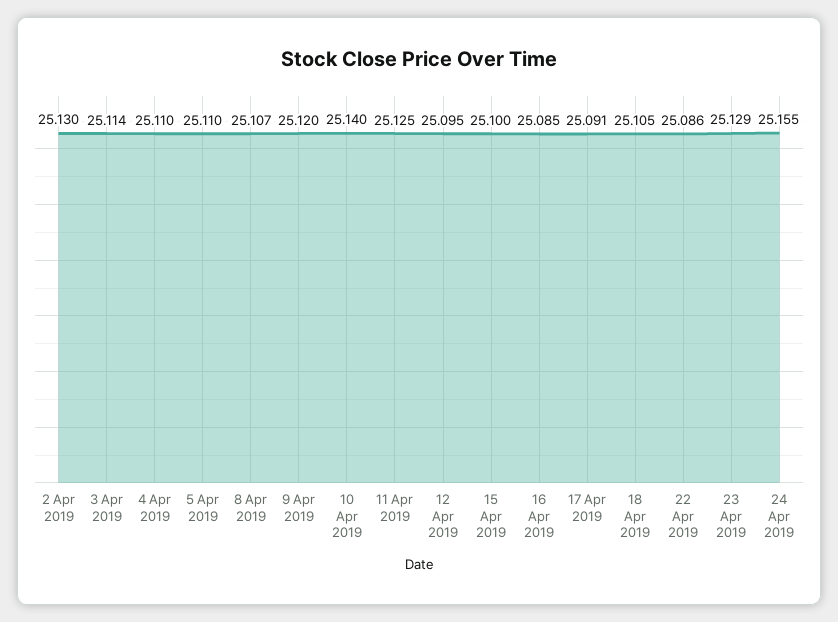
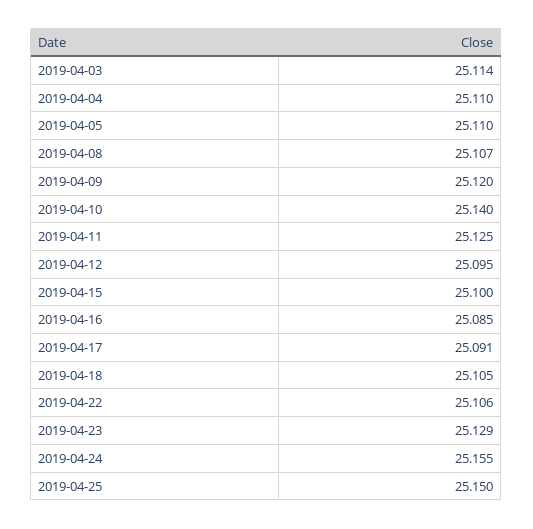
2 Apr 2019: 25.13 -> none
22 Apr 2019: 25.086 -> 25.106
2019-04-25: none -> 25.15

